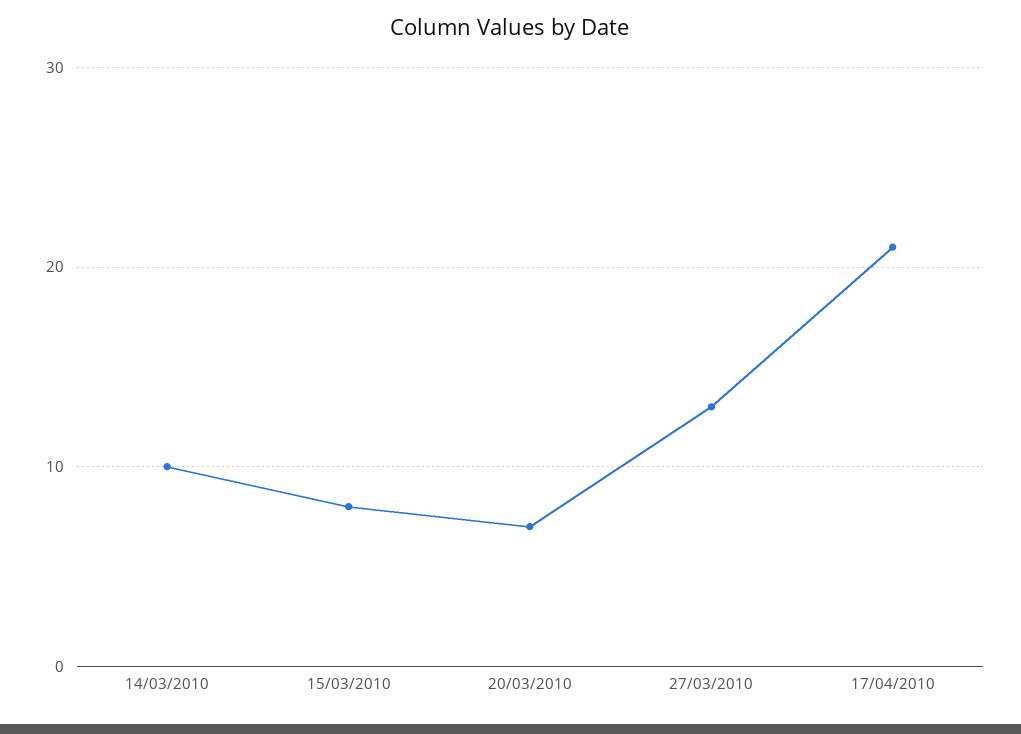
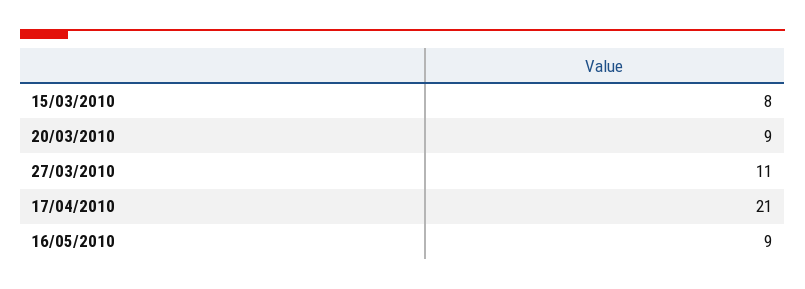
14/03/2010: 10 -> none
20/03/2010: 7 -> 9
27/03/2010: 13 -> 11
16/05/2010: none -> 9

